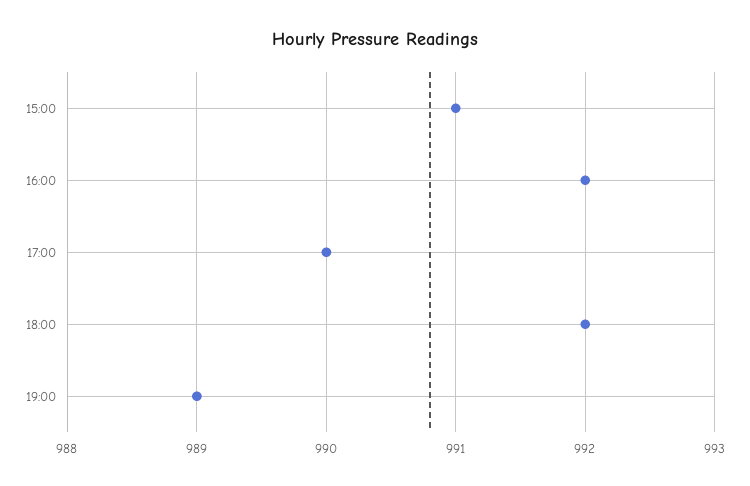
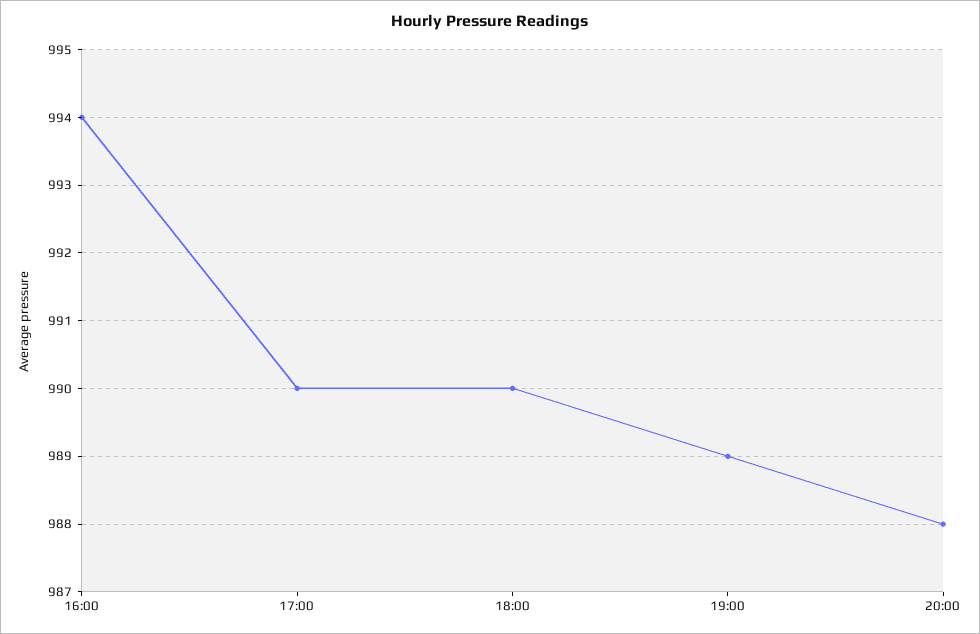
15:00: 991 -> none
16:00: 992 -> 994
18:00: 992 -> 990
20:00: none -> 988

